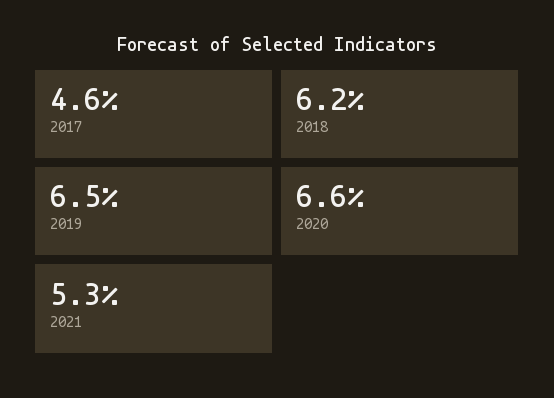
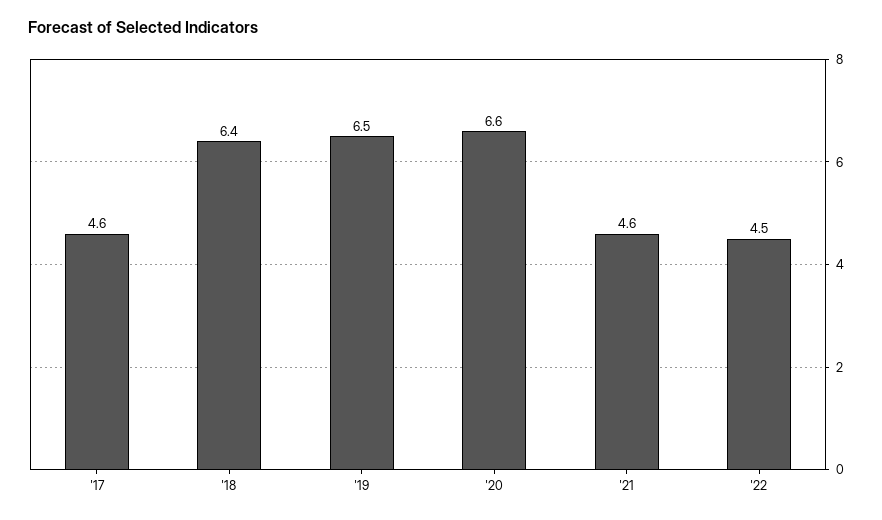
2018: 6.2 -> 6.4
2021: 5.3 -> 4.6
'22: none -> 4.5

